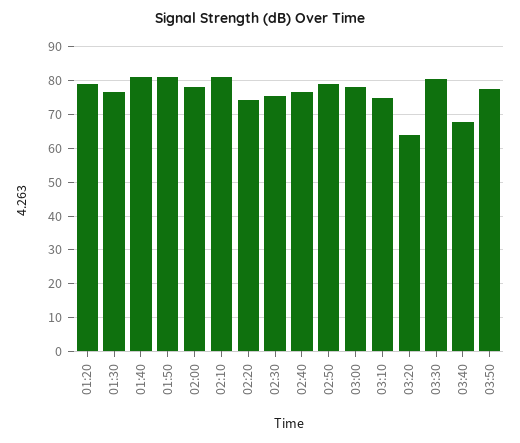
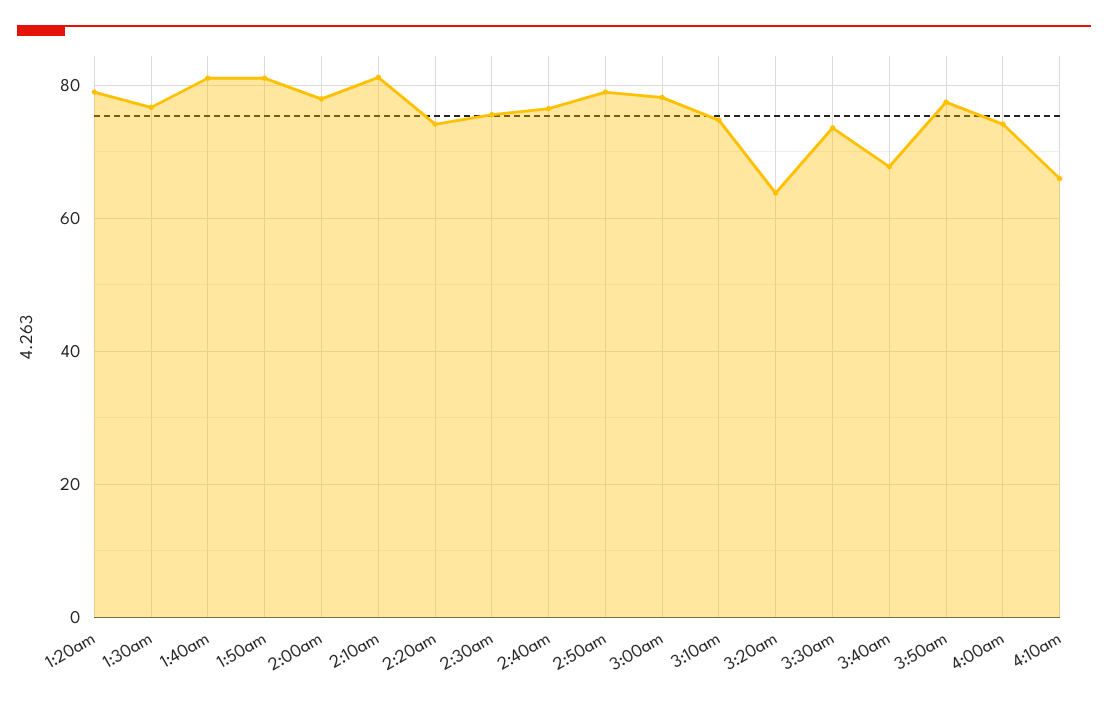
03:30: 80 -> 74
4:00am: none -> 74
4:10am: none -> 66

